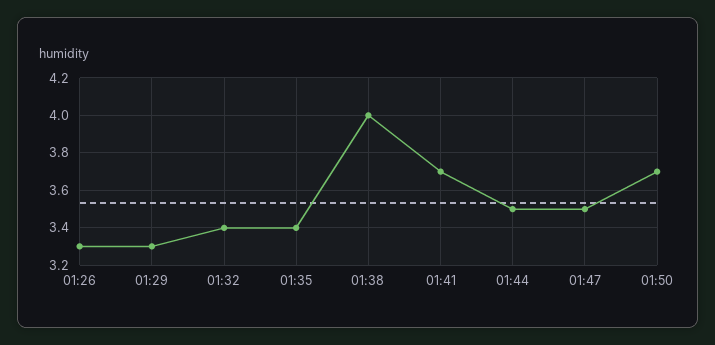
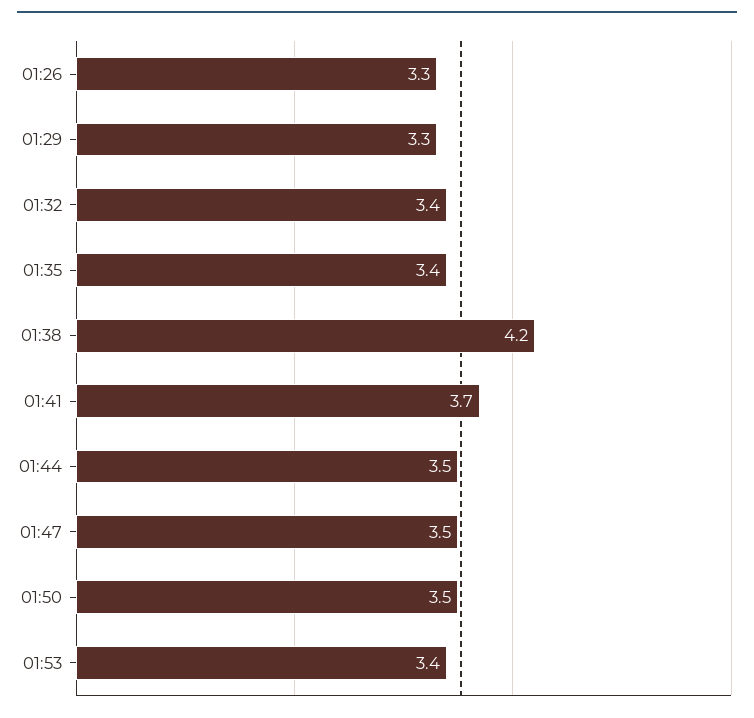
01:38: 4 -> 4.2
01:50: 3.7 -> 3.5
01:53: none -> 3.4

